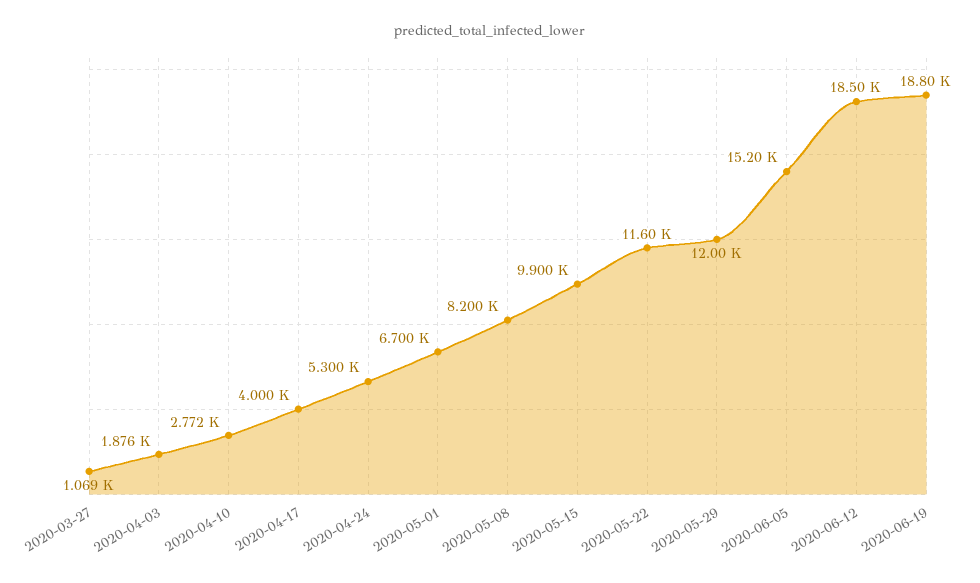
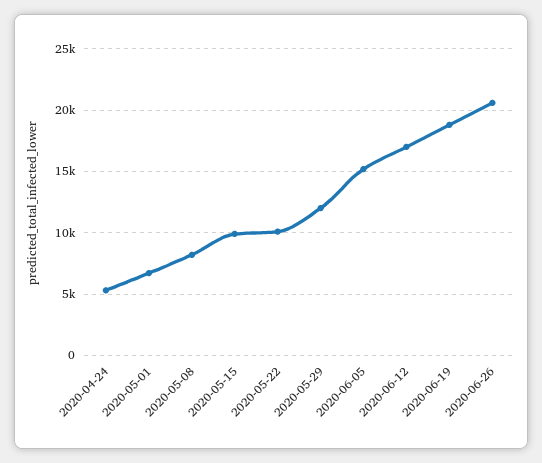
2020-03-27: 1069 -> none
2020-04-03: 1876 -> none
2020-04-10: 2772 -> none
2020-04-17: 4000 -> none
2020-05-22: 11600 -> 10000
2020-06-12: 18500 -> 17000
2020-06-26: none -> 20500

